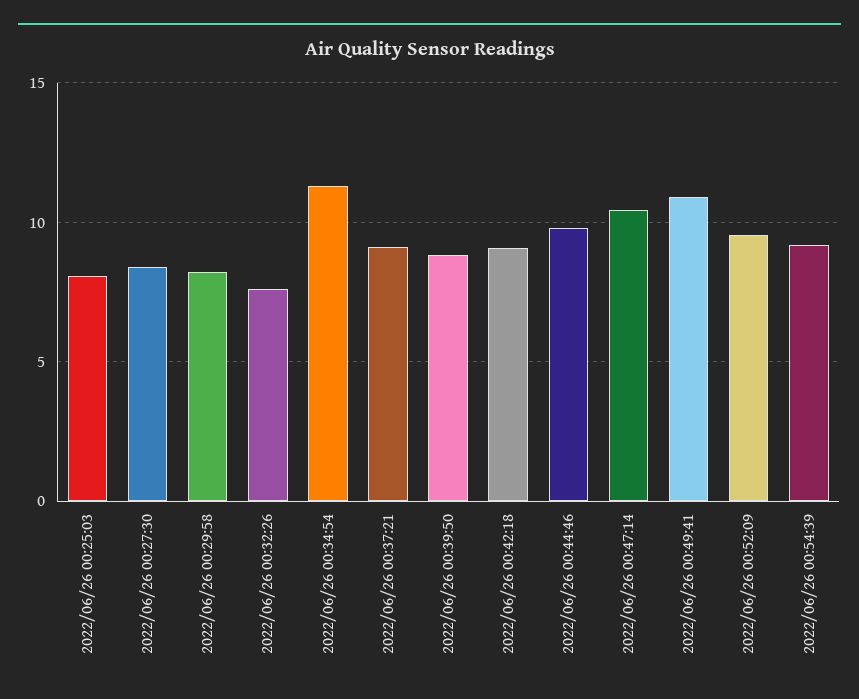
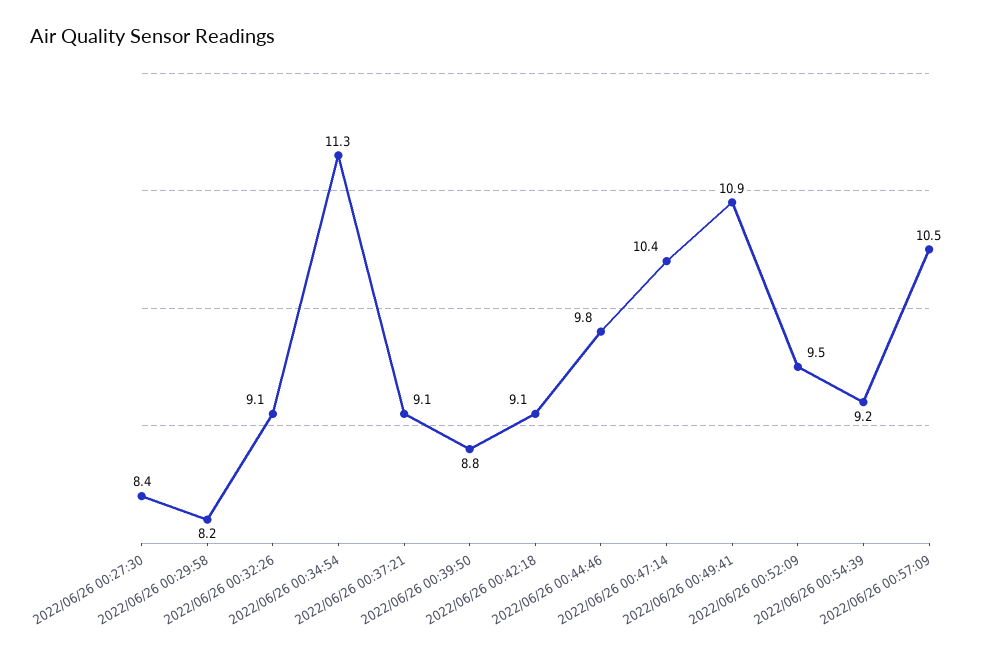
2022/06/26 00:25:03: 8 -> none
2022/06/26 00:32:26: 7.5 -> 9.1
2022/06/26 00:57:09: none -> 10.5

